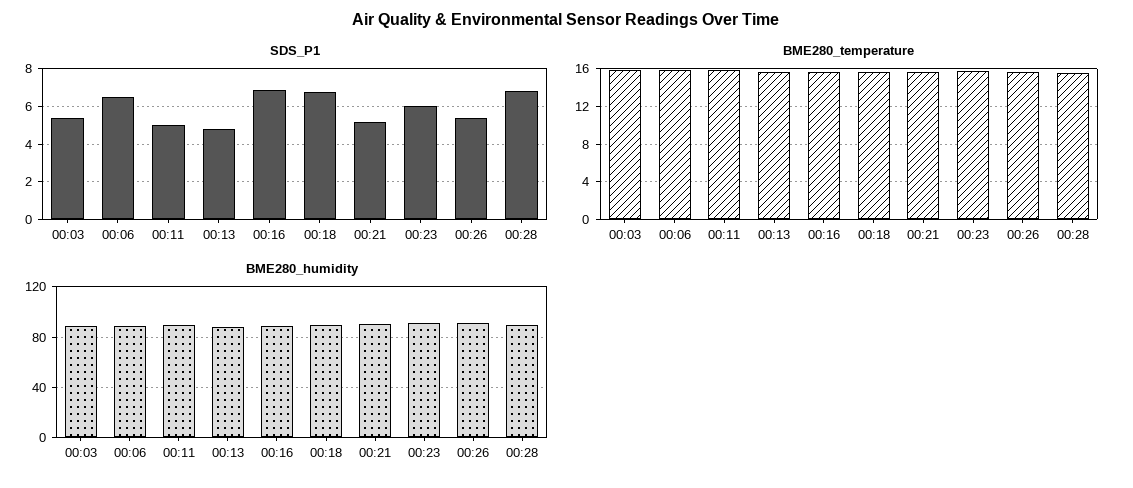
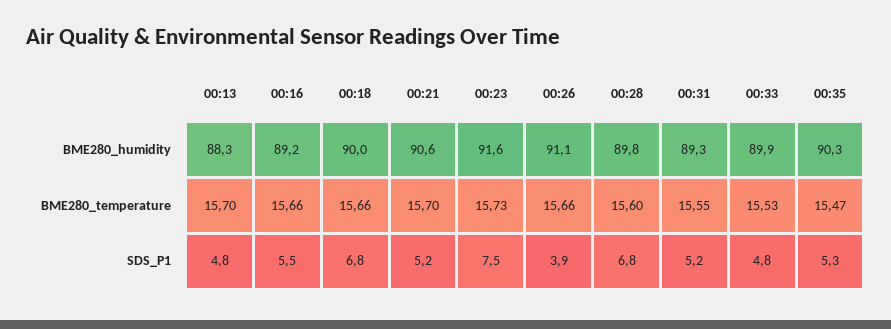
SDS_P1, 00:03: 5.5 -> none
SDS_P1, 00:06: 6.5 -> none
SDS_P1, 00:11: 5 -> none
SDS_P1, 00:16: 7 -> 5.5
SDS_P1, 00:23: 6 -> 7.5
SDS_P1, 00:26: 5.5 -> 3.9
BME280_temperature, 00:03: 16 -> none
BME280_temperature, 00:06: 16 -> none
BME280_temperature, 00:11: 16 -> none
BME280_humidity, 00:03: 90 -> none
BME280_humidity, 00:06: 90 -> none
BME280_humidity, 00:11: 90 -> none
BME280_humidity, 00:31: none -> 89.3
BME280_humidity, 00:33: none -> 89.9
BME280_humidity, 00:35: none -> 90.3
BME280_temperature, 00:31: none -> 15.55
BME280_temperature, 00:33: none -> 15.53
BME280_temperature, 00:35: none -> 15.47
SDS_P1, 00:31: none -> 5.2
SDS_P1, 00:33: none -> 4.8
SDS_P1, 00:35: none -> 5.3

